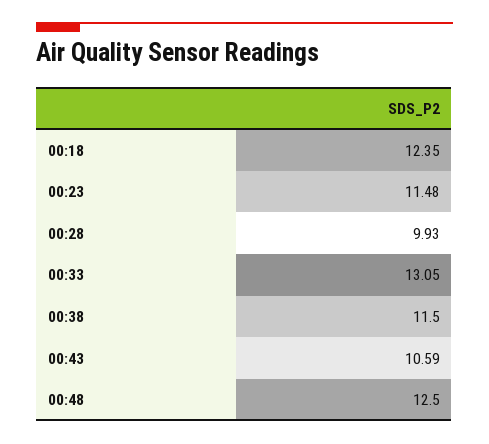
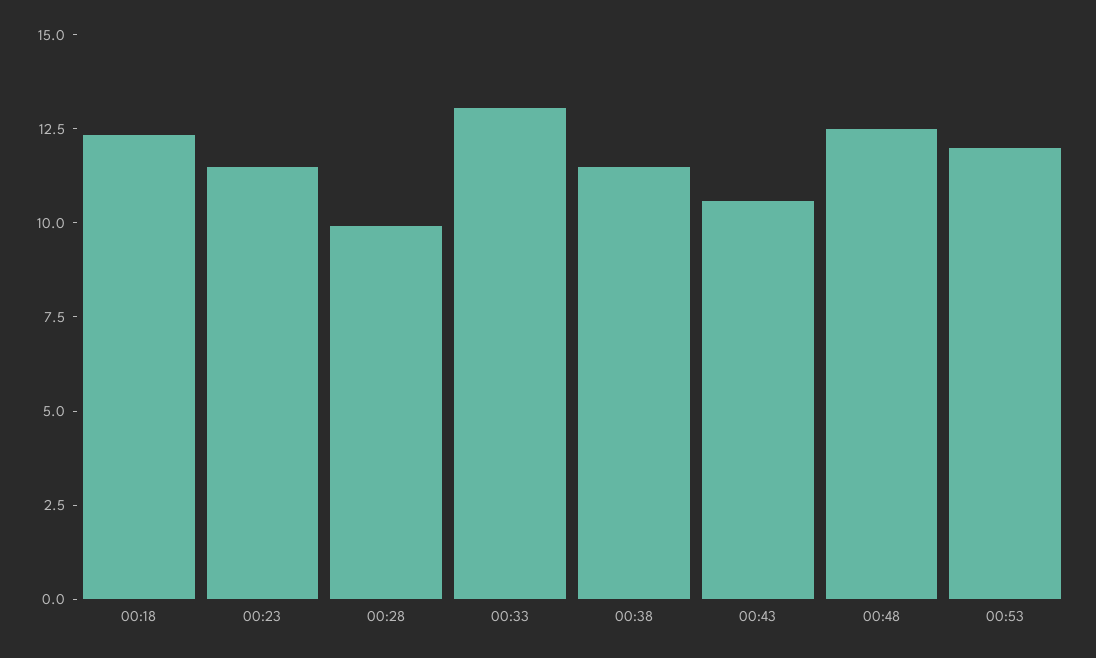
00:53: none -> 12

